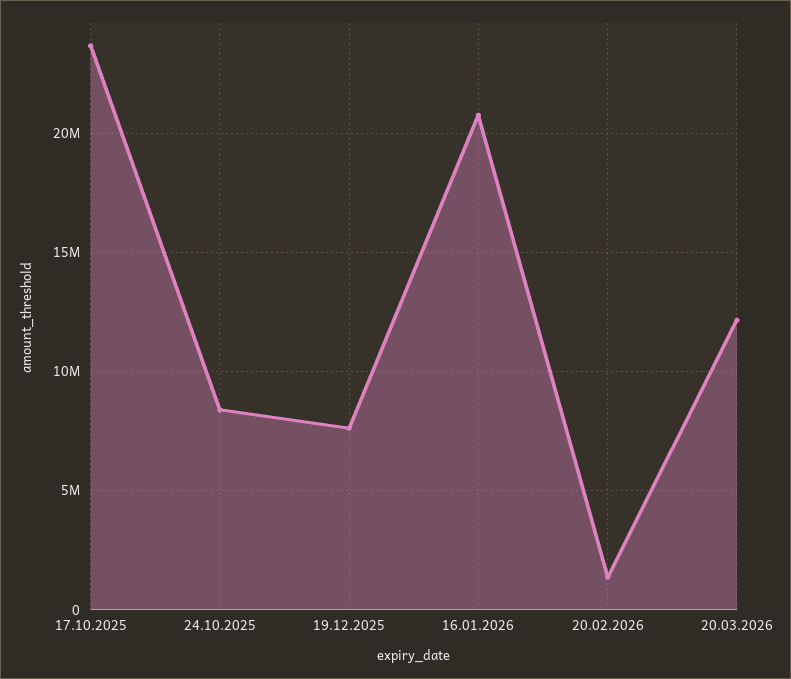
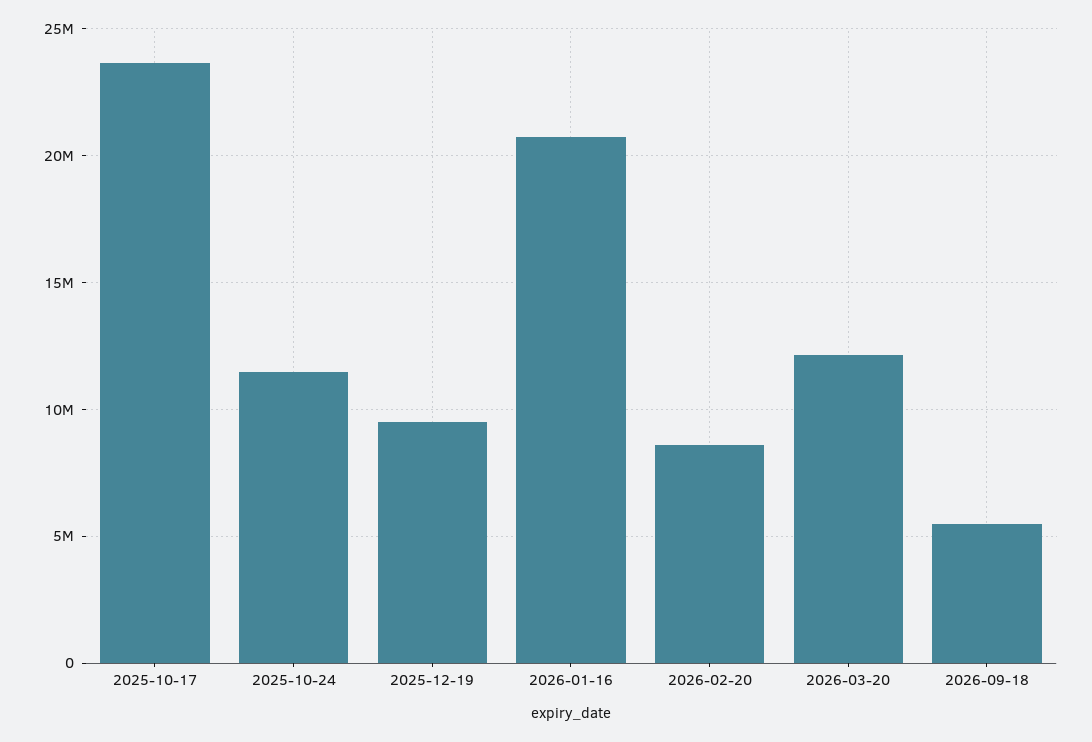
24.10.2025: 8500000 -> 11500000
19.12.2025: 7500000 -> 9500000
20.02.2026: 1500000 -> 8500000
2026-09-18: none -> 5500000

